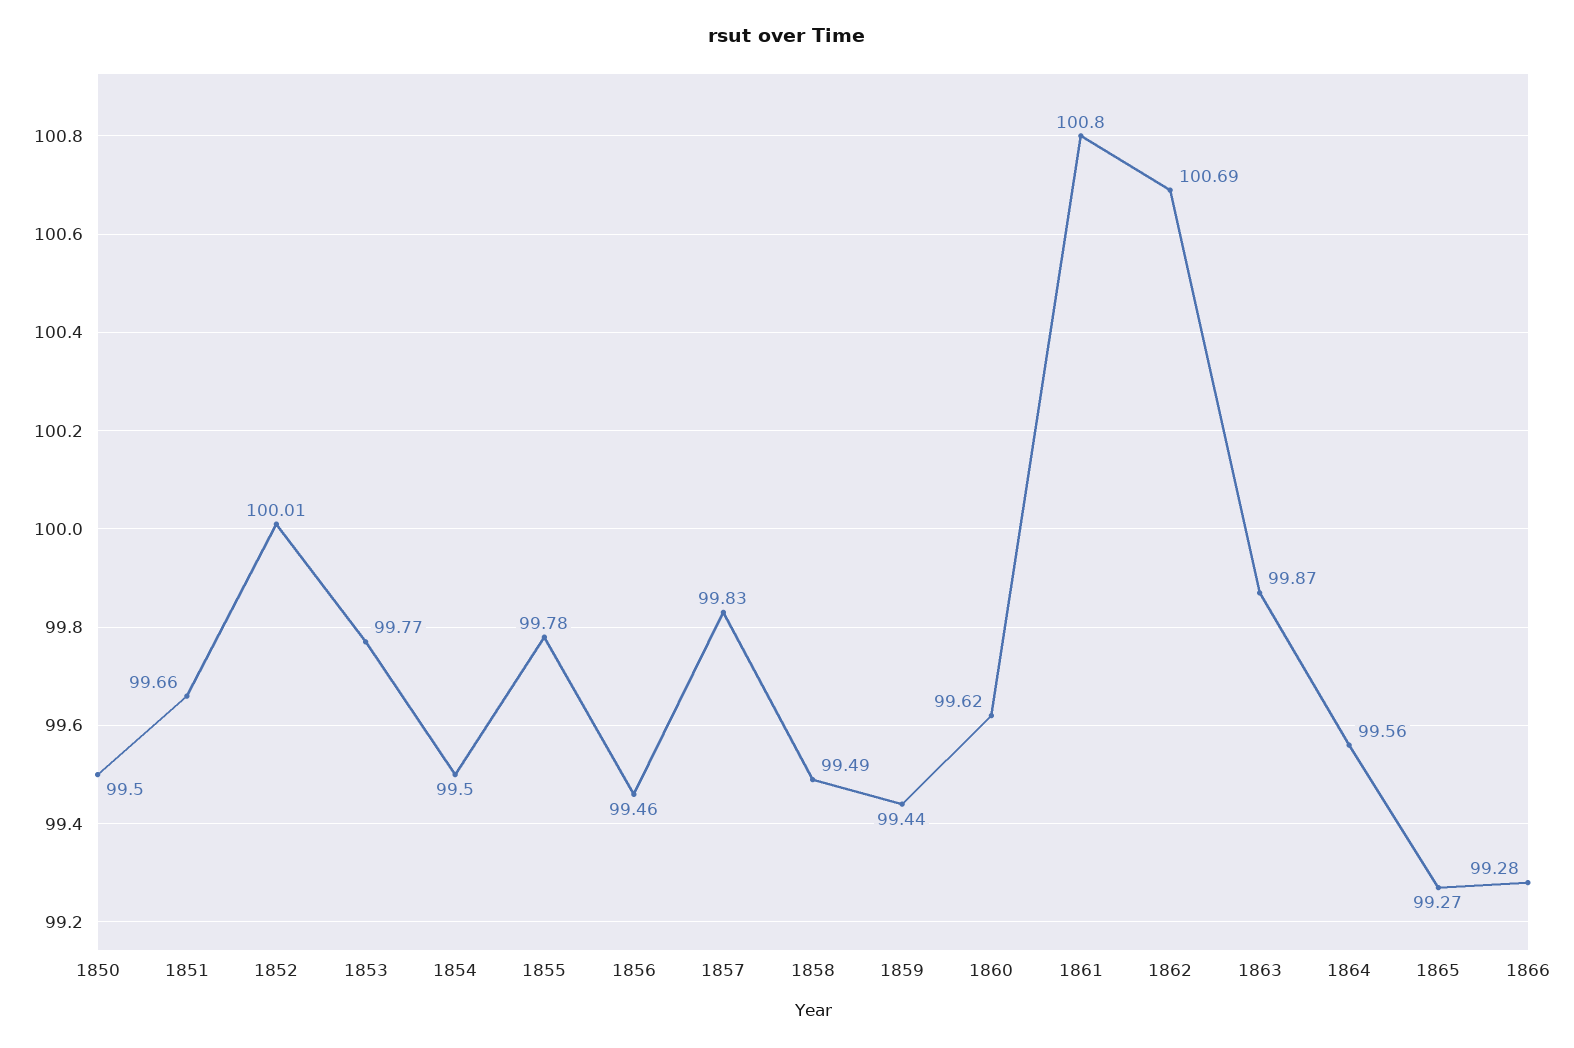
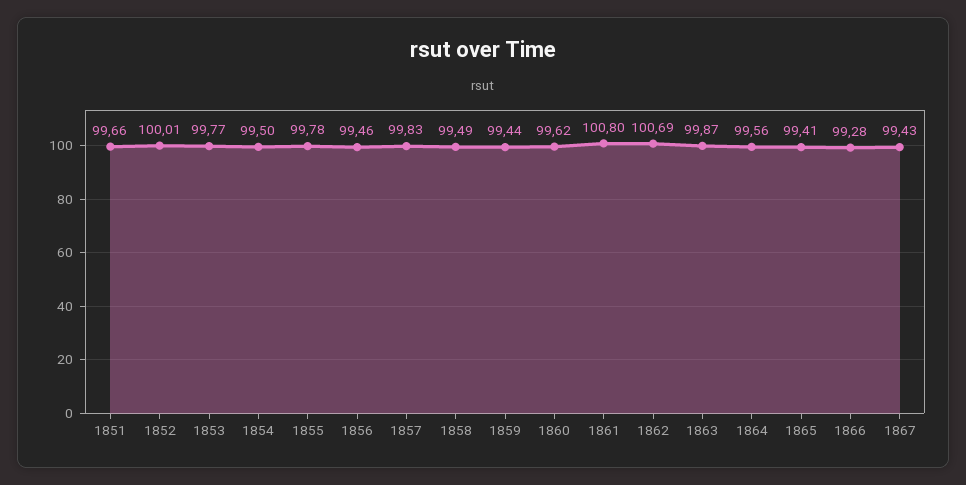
1850: 99.5 -> none
1865: 99.27 -> 99.41
1867: none -> 99.43

